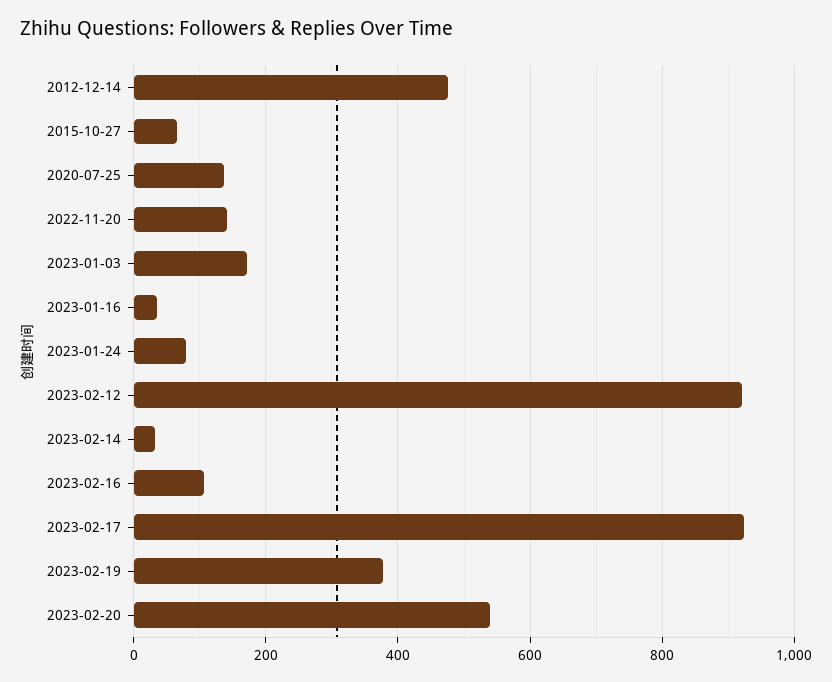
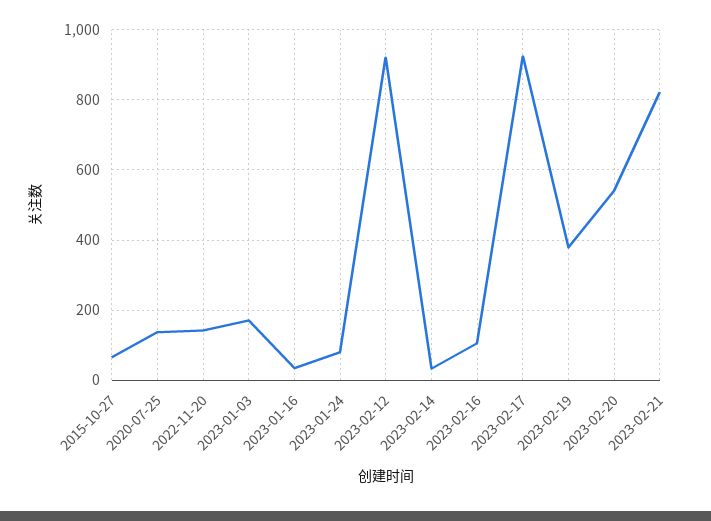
2012-12-14: 480 -> none
2023-02-21: none -> 820

